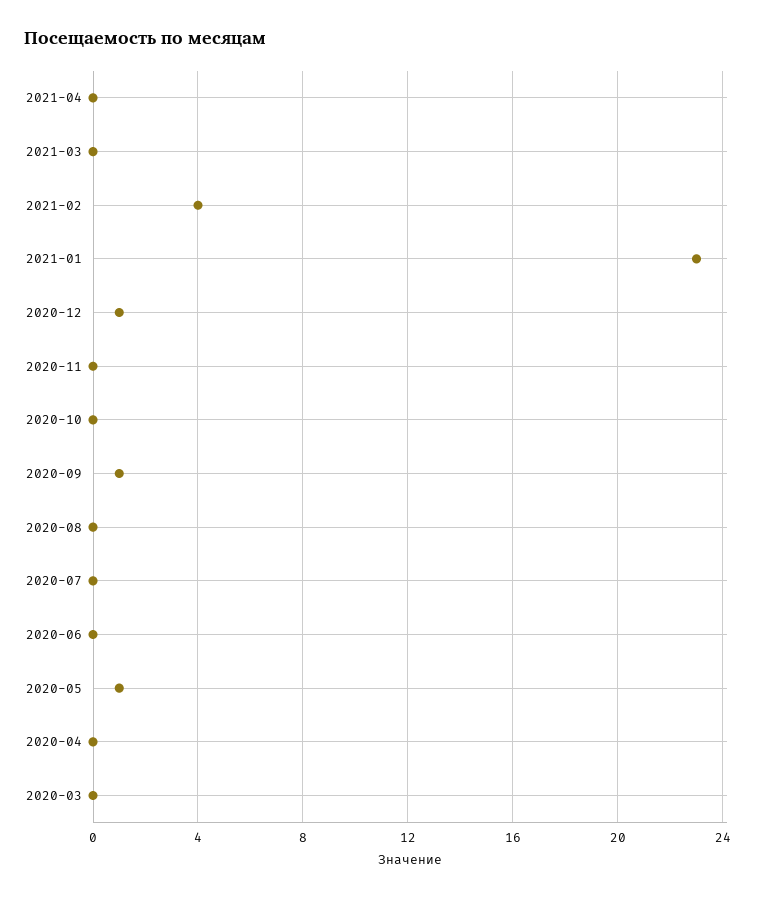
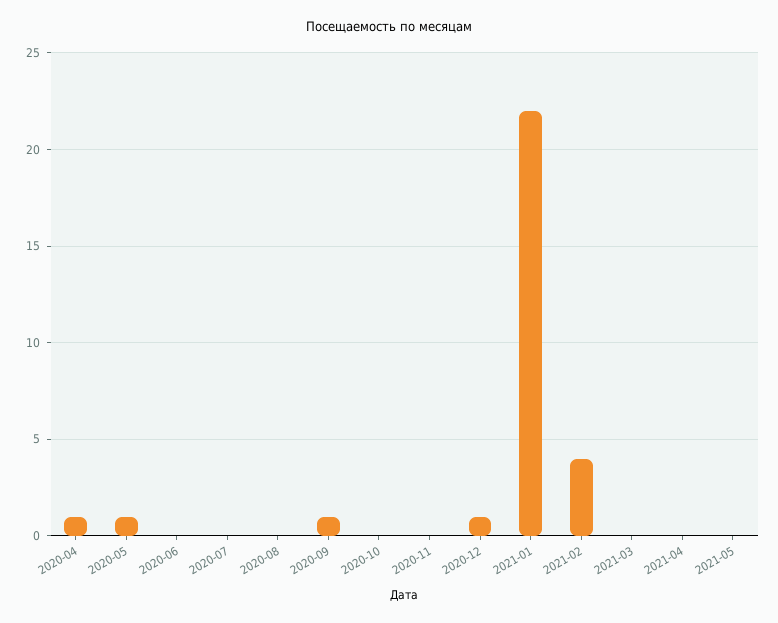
2021-01: 23 -> 22
2020-04: 0 -> 1
2020-03: 0 -> none
2021-05: none -> 0

